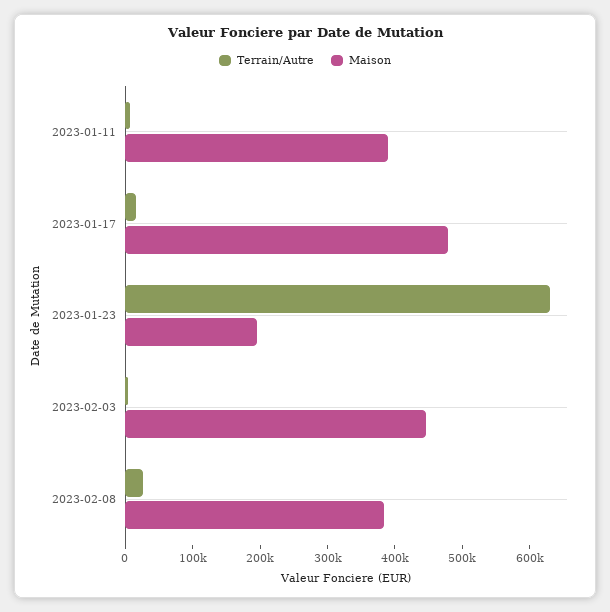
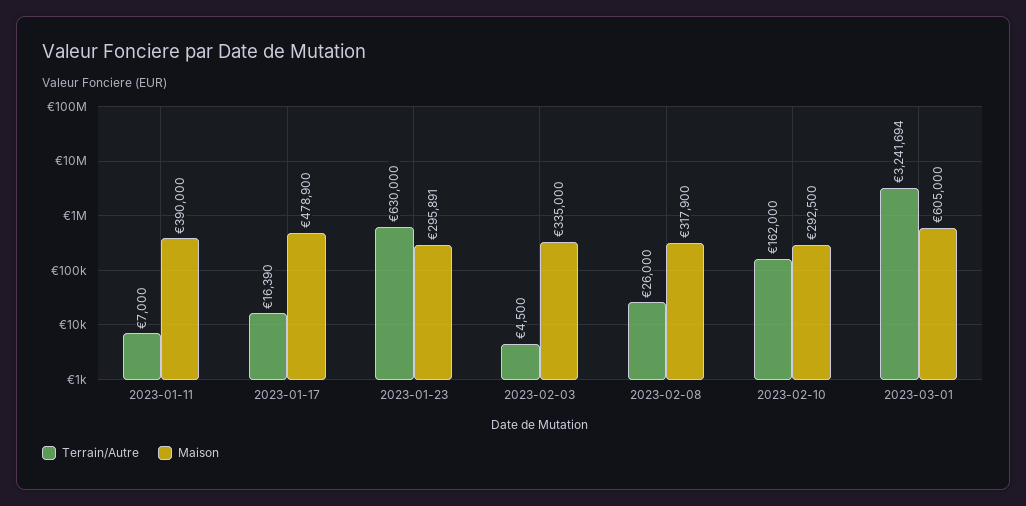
Maison, 2023-01-23: 200000 -> 295891
Maison, 2023-02-03: 440000 -> 335000
Maison, 2023-02-08: 380000 -> 317900
Terrain/Autre, 2023-02-10: none -> 162000
Maison, 2023-02-10: none -> 292500
Terrain/Autre, 2023-03-01: none -> 3241694
Maison, 2023-03-01: none -> 605000

